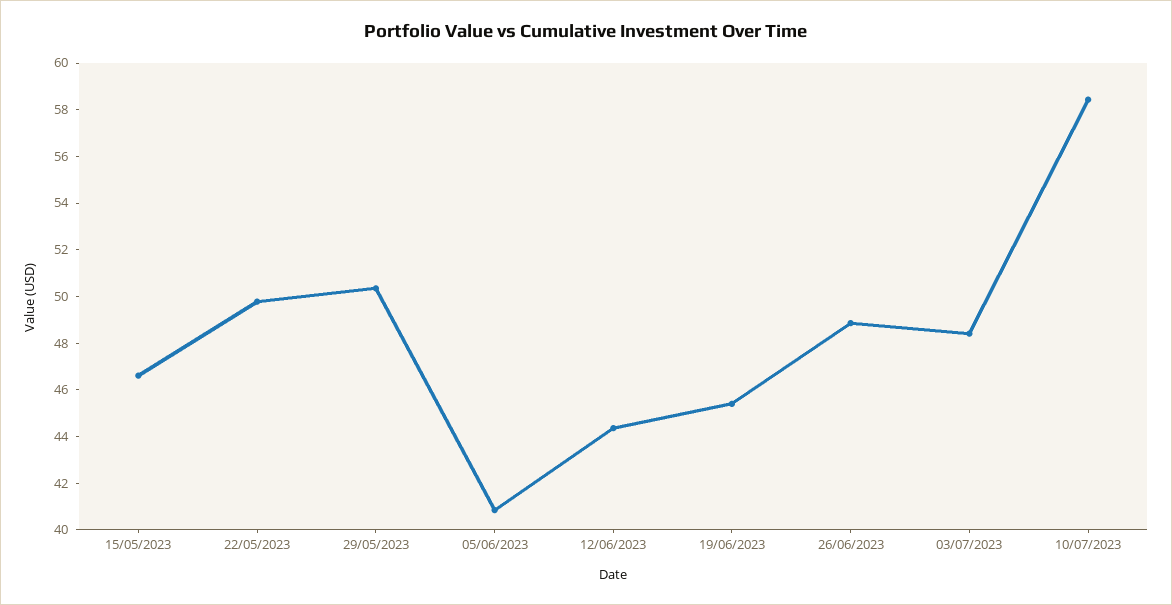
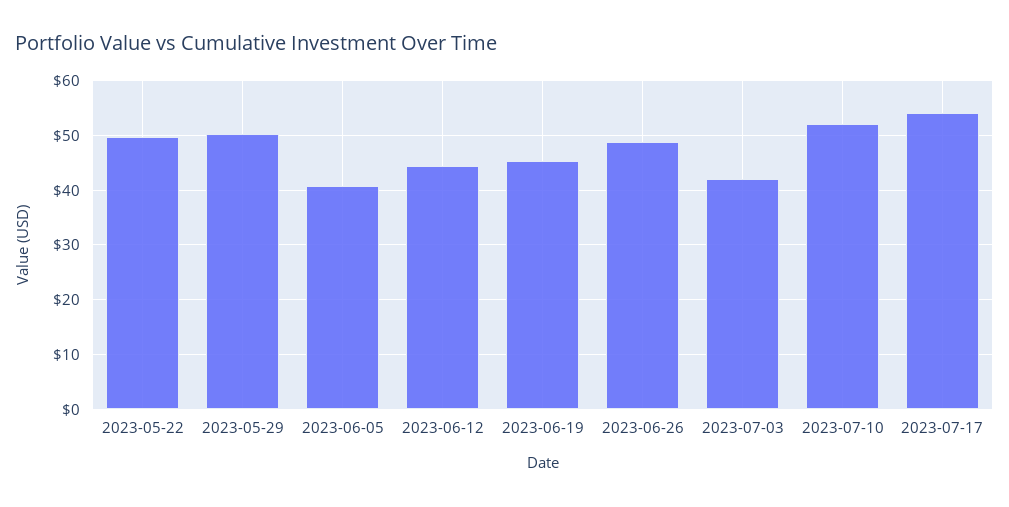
15/05/2023: 46.5 -> none
03/07/2023: 48.5 -> 42
10/07/2023: 58.5 -> 52
2023-07-17: none -> 54

